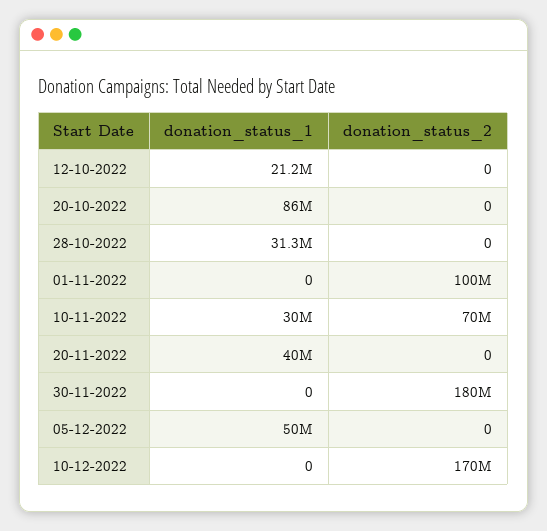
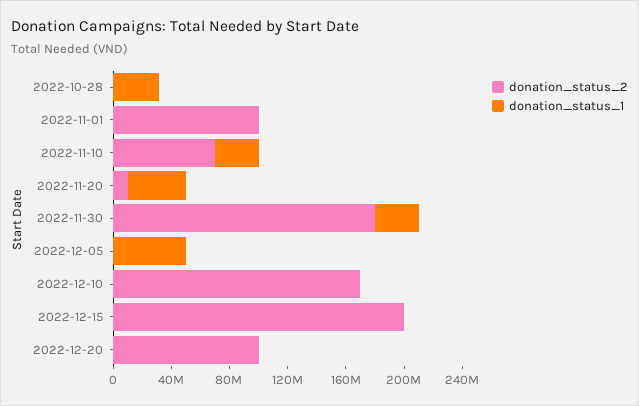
donation_status_1, 12-10-2022: 21200000 -> none
donation_status_2, 12-10-2022: 0 -> none
donation_status_1, 20-10-2022: 86000000 -> none
donation_status_2, 20-10-2022: 0 -> none
donation_status_2, 20-11-2022: 0 -> 10000000
donation_status_1, 30-11-2022: 0 -> 30000000
donation_status_2, 2022-12-15: none -> 200000000
donation_status_1, 2022-12-15: none -> 0
donation_status_2, 2022-12-20: none -> 100000000
donation_status_1, 2022-12-20: none -> 0

